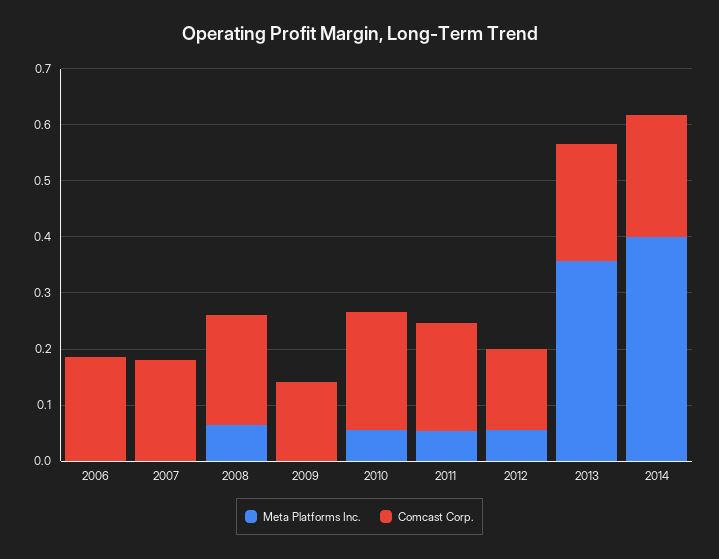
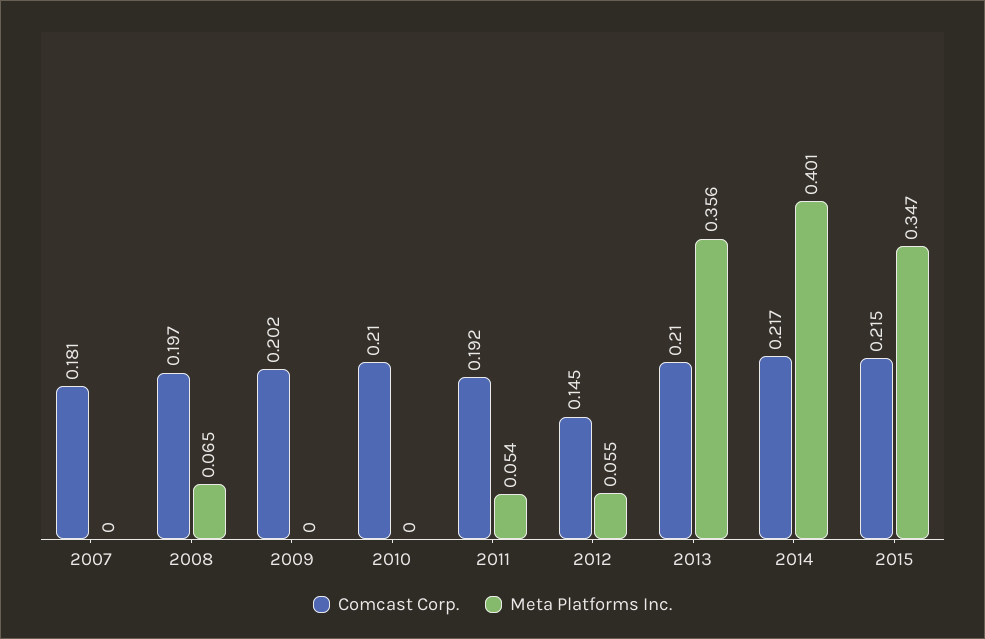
Meta Platforms Inc., 2006: 0 -> none
Comcast Corp., 2006: 0.18 -> none
Comcast Corp., 2009: 0.14 -> 0.202
Meta Platforms Inc., 2010: 0.06 -> 0
Comcast Corp., 2015: none -> 0.215
Meta Platforms Inc., 2015: none -> 0.347

